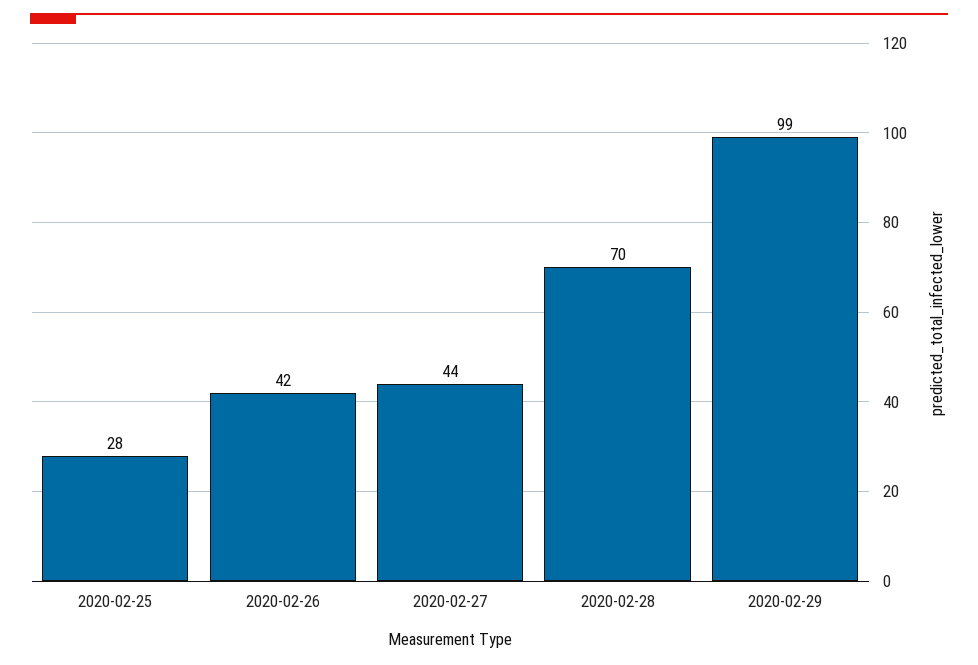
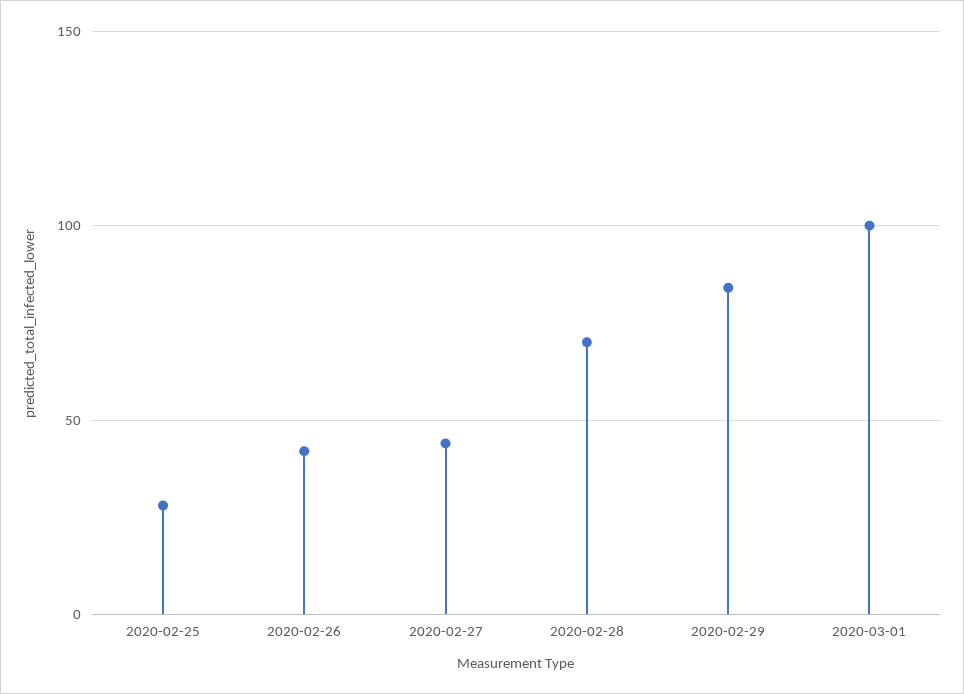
2020-02-29: 99 -> 85
2020-03-01: none -> 100

